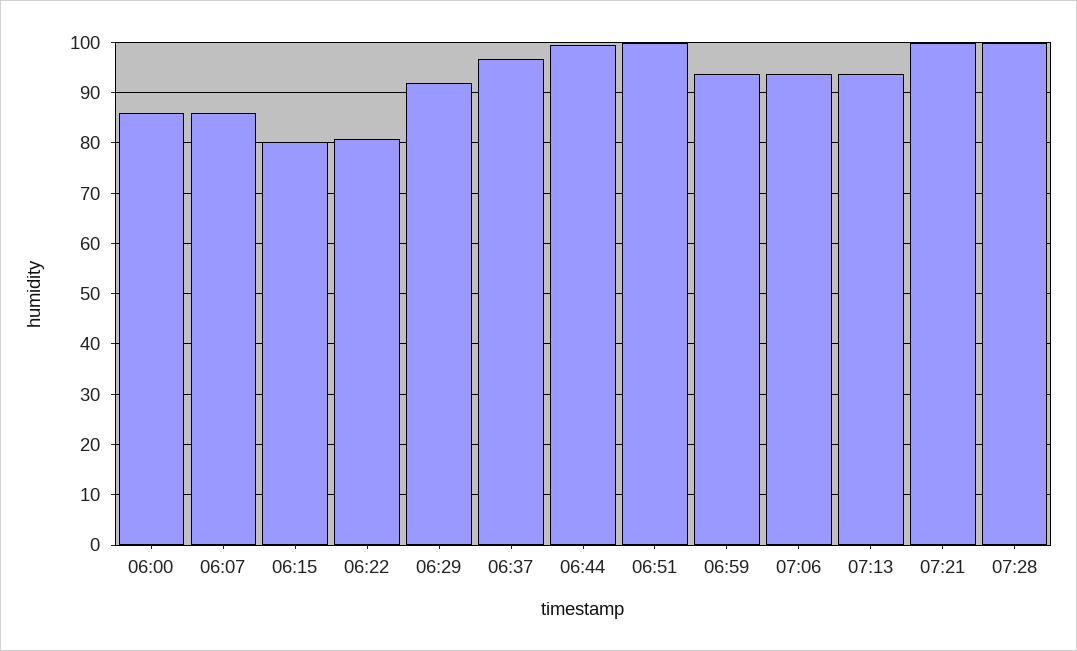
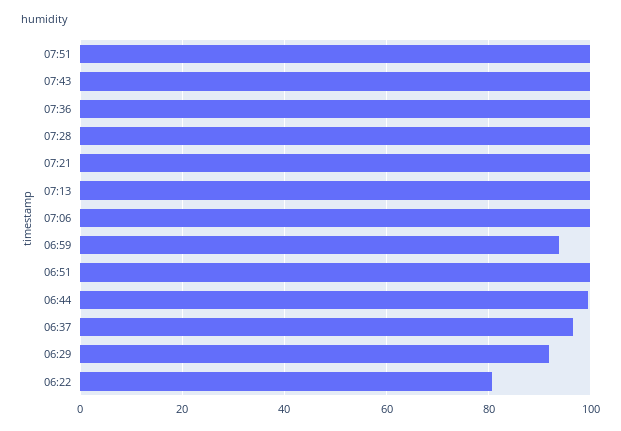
06:00: 86 -> none
06:07: 86 -> none
06:15: 80 -> none
07:06: 94 -> 100
07:13: 94 -> 100
07:51: none -> 100
07:43: none -> 100
07:36: none -> 100

